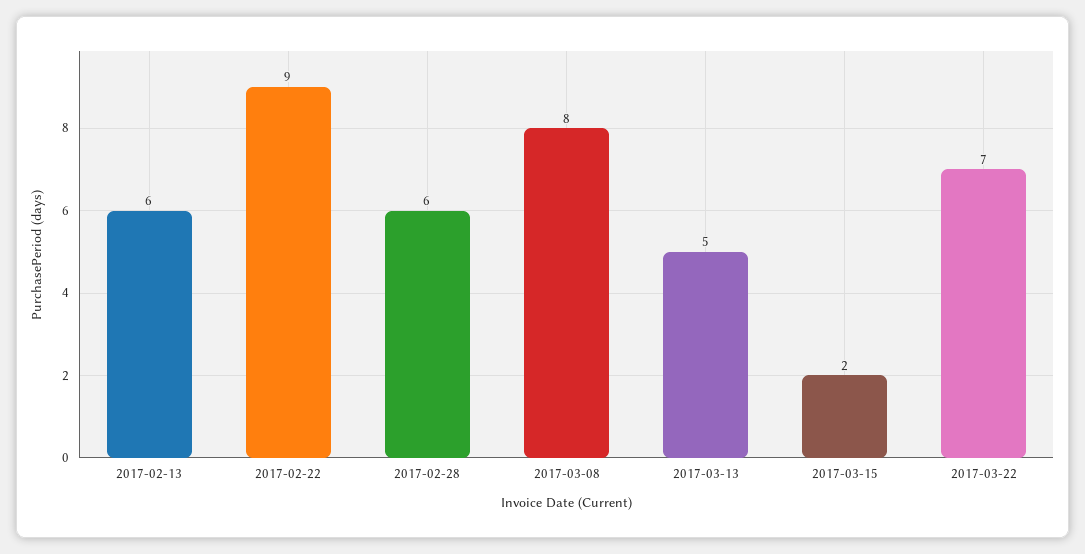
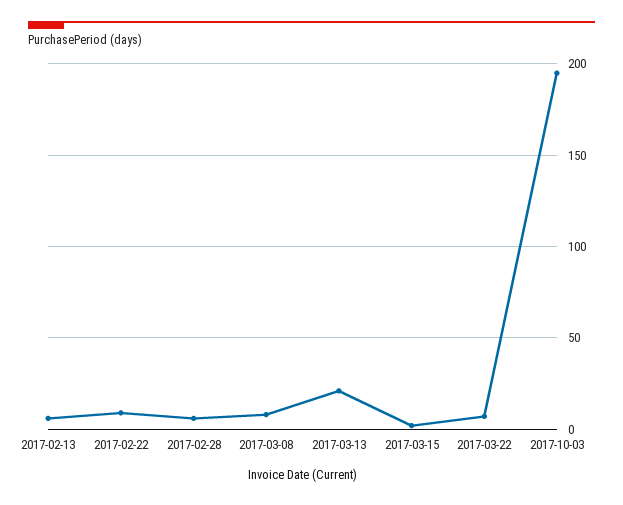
2017-03-13: 5 -> 20
2017-10-03: none -> 195

